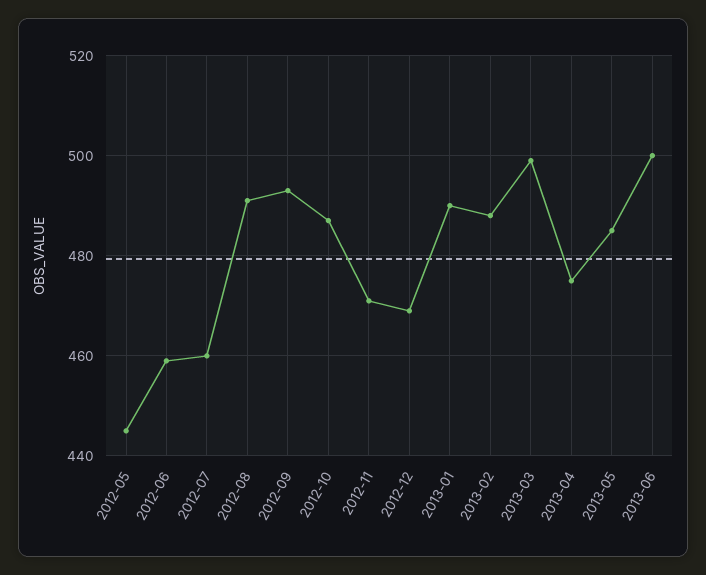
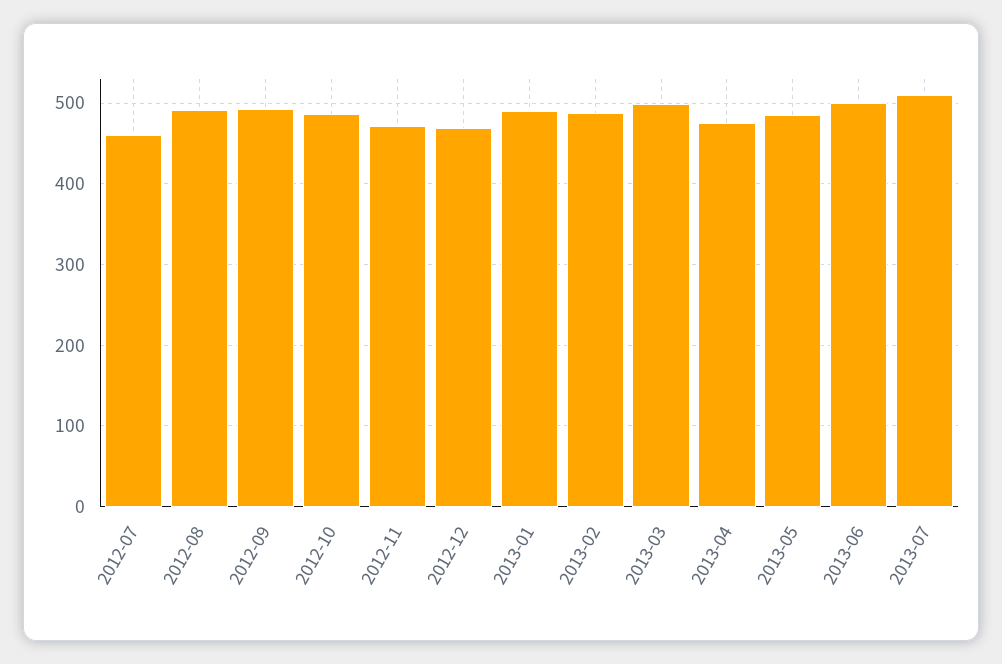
2012-05: 445 -> none
2012-06: 460 -> none
2013-07: none -> 510

